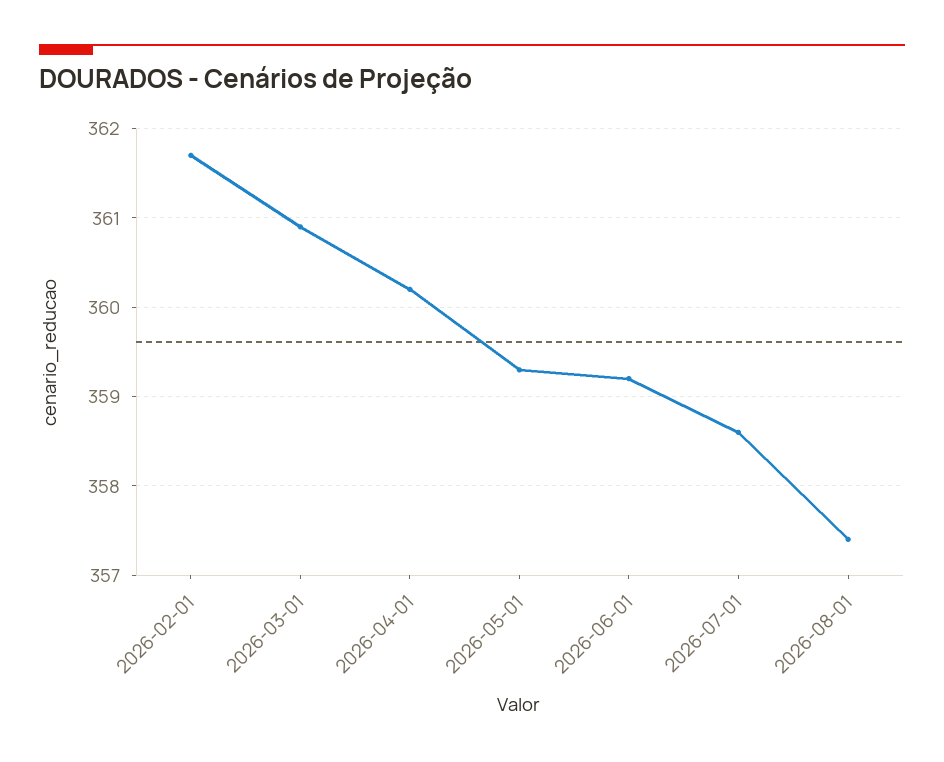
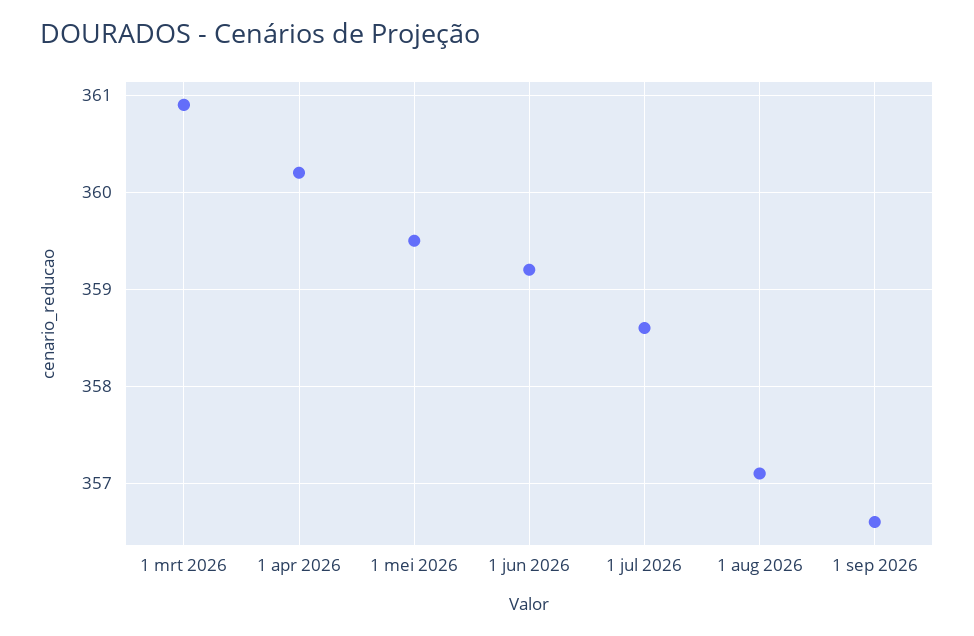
2026-02-01: 361.7 -> none
2026-05-01: 359.3 -> 359.5
2026-08-01: 357.4 -> 357.1
1 sep 2026: none -> 356.6

